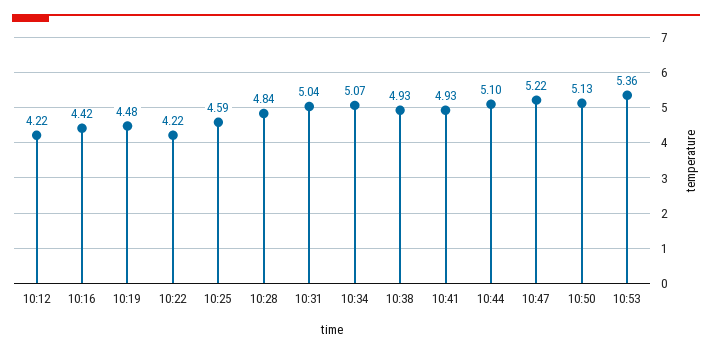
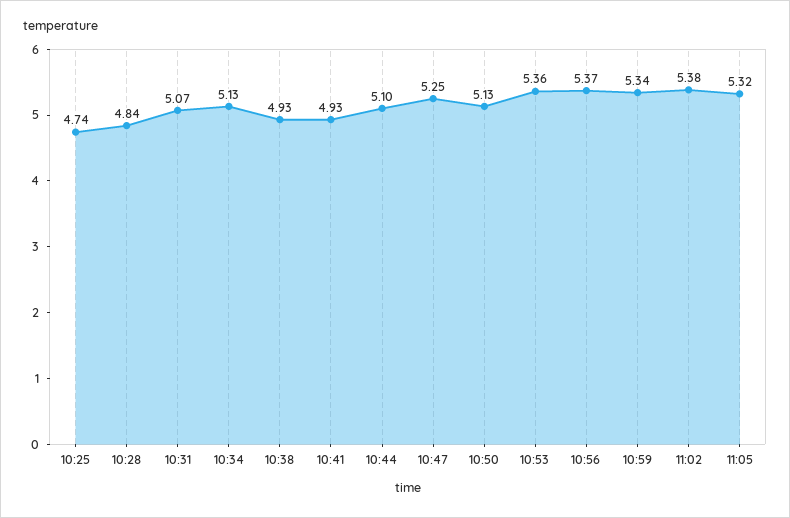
10:12: 4.22 -> none
10:16: 4.42 -> none
10:19: 4.48 -> none
10:22: 4.22 -> none
10:25: 4.59 -> 4.74
10:31: 5.04 -> 5.07
10:34: 5.07 -> 5.13
10:47: 5.22 -> 5.25
10:56: none -> 5.37
10:59: none -> 5.34
11:02: none -> 5.38
11:05: none -> 5.32

